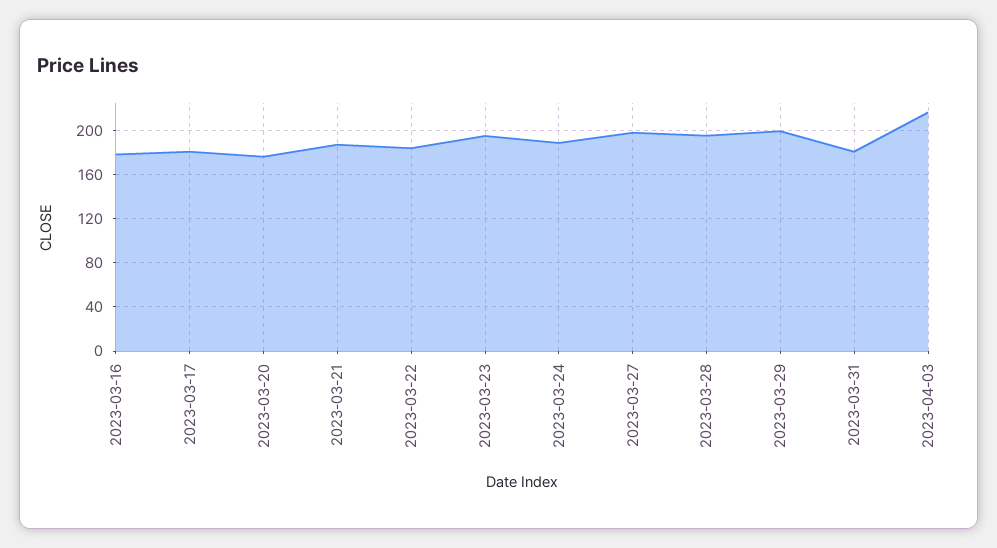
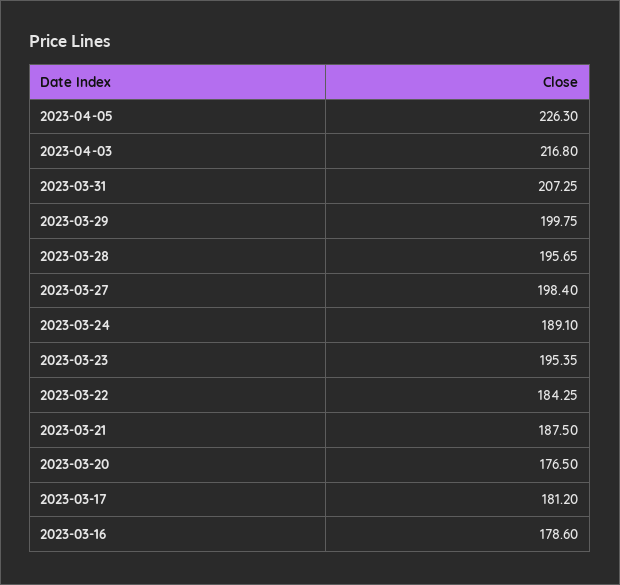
2023-03-31: 180 -> 207.25
2023-04-05: none -> 226.3

